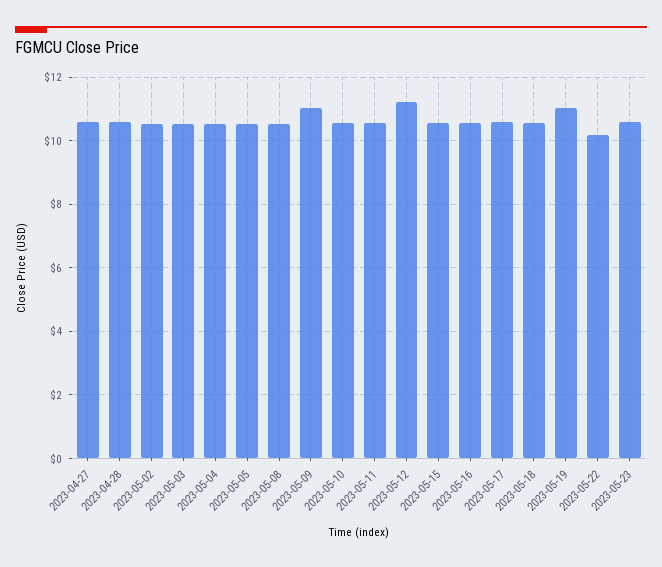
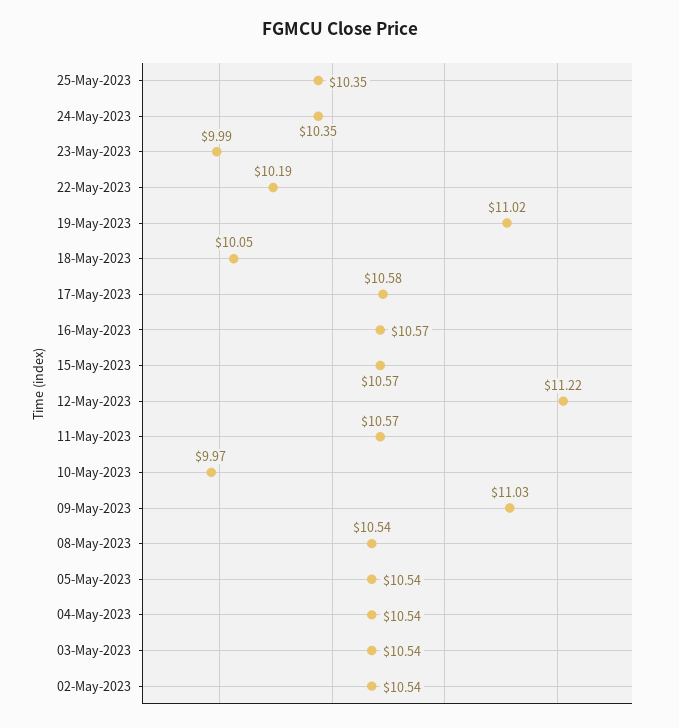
2023-04-27: 10.6 -> none
2023-04-28: 10.6 -> none
2023-05-10: 10.6 -> 9.97
2023-05-18: 10.6 -> 10.05
2023-05-23: 10.6 -> 9.99
25-May-2023: none -> 10.35
24-May-2023: none -> 10.35

